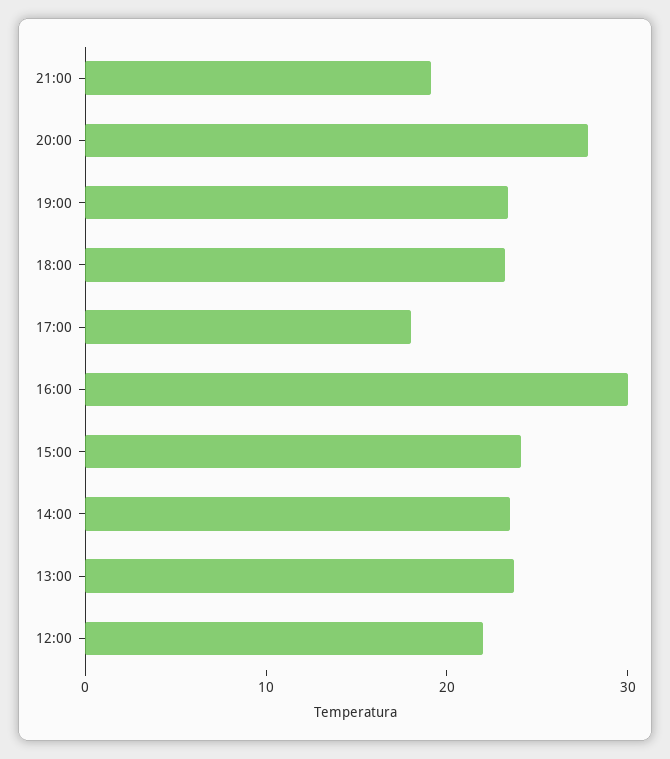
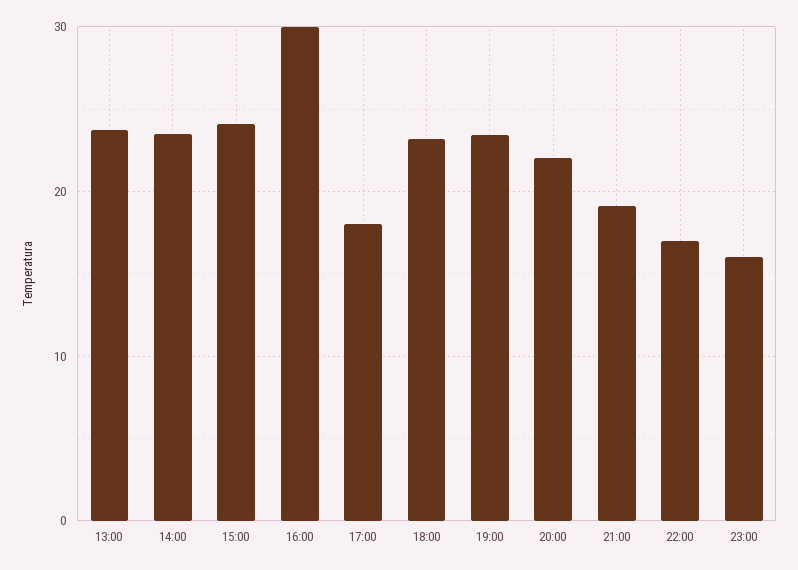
20:00: 28 -> 22
12:00: 22 -> none
22:00: none -> 17
23:00: none -> 16

